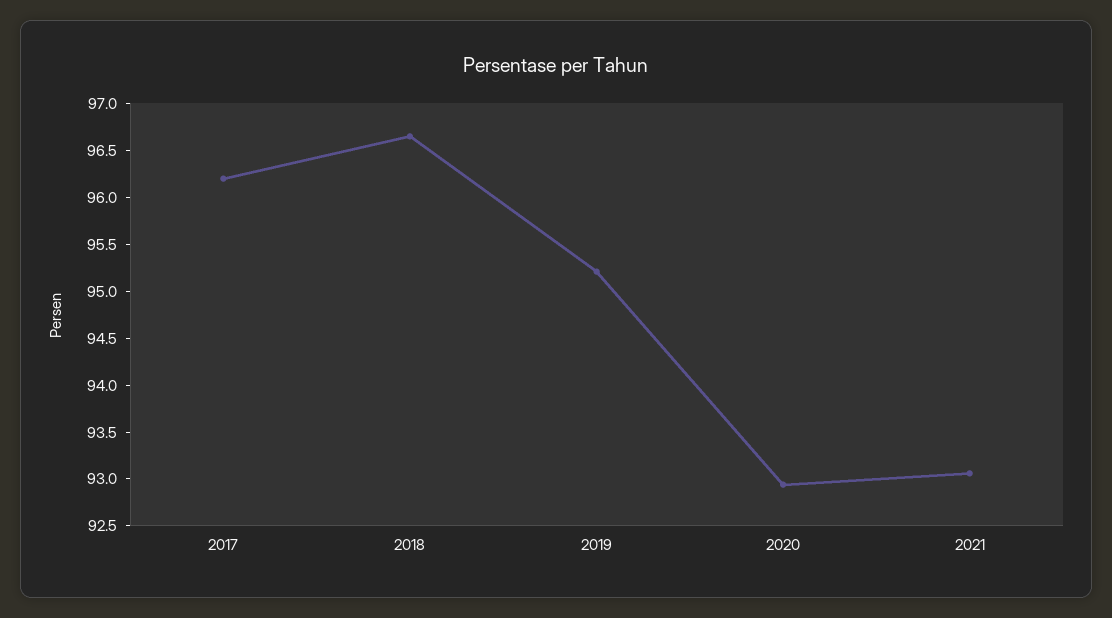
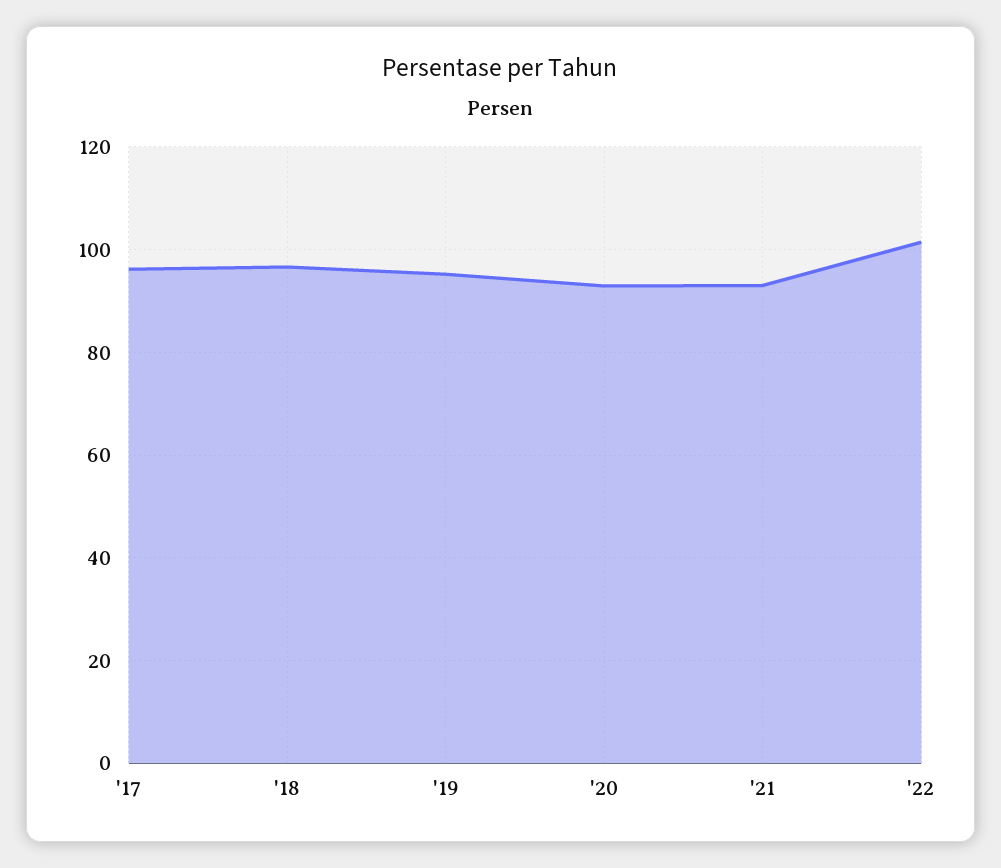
'22: none -> 102

